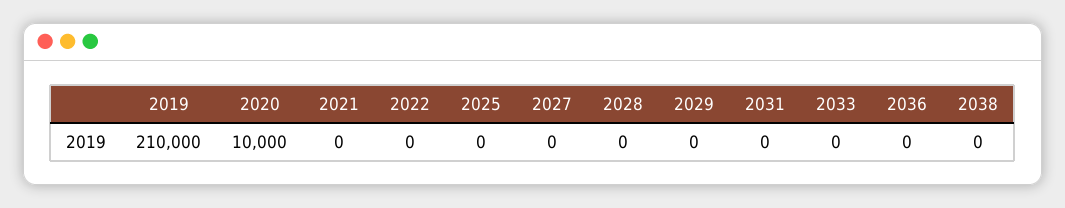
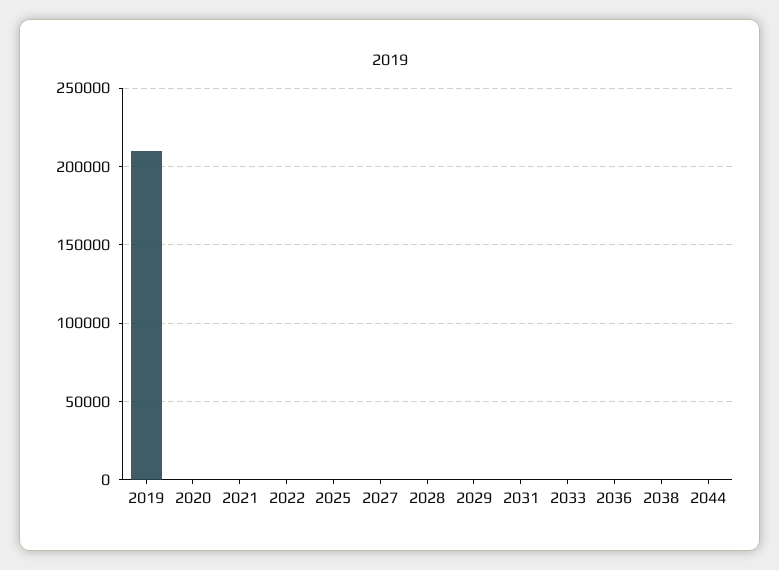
2020: 10000 -> 0
2044: none -> 0

